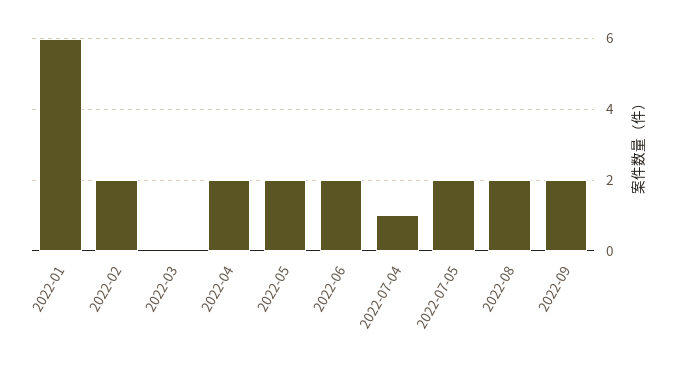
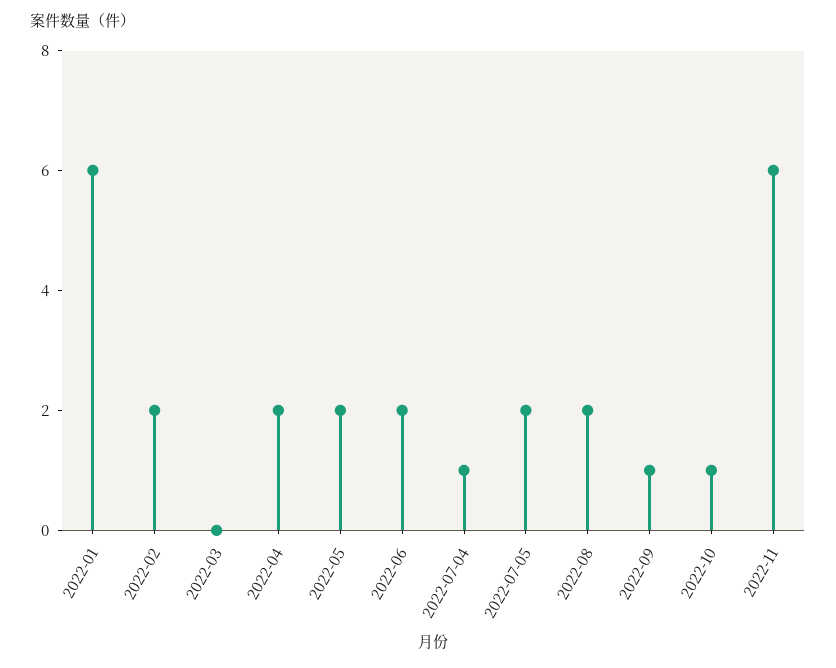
2022-09: 2 -> 1
2022-10: none -> 1
2022-11: none -> 6

